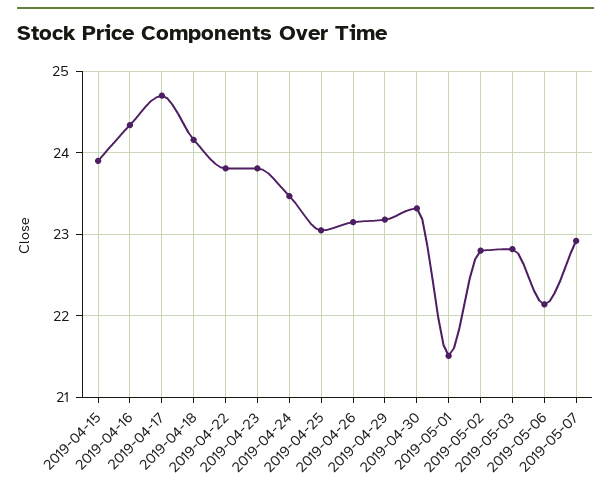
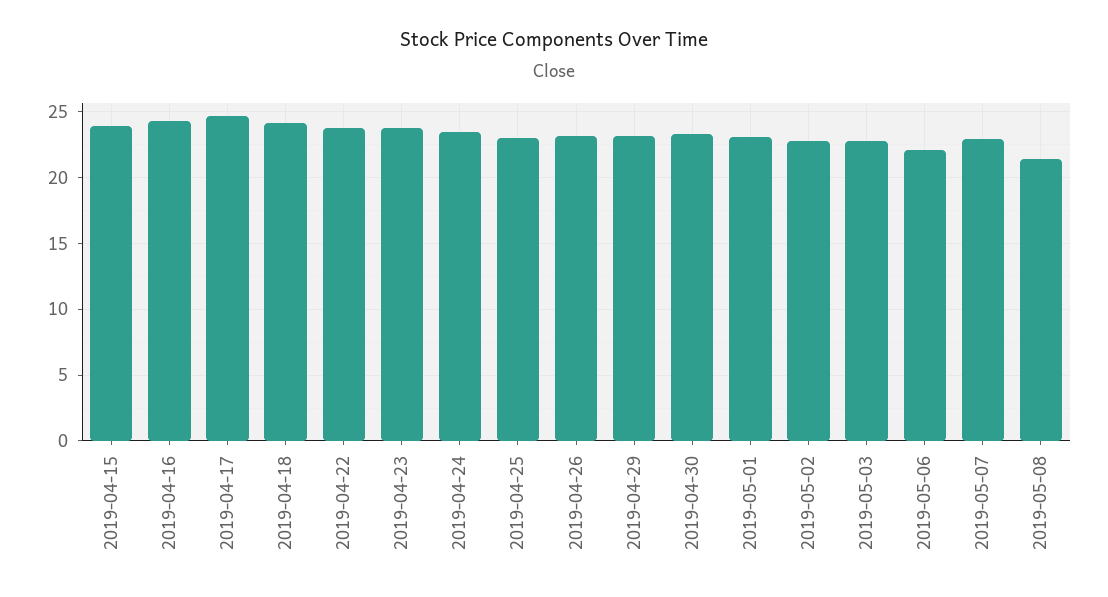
2019-05-01: 21.5 -> 23
2019-05-08: none -> 21.5

